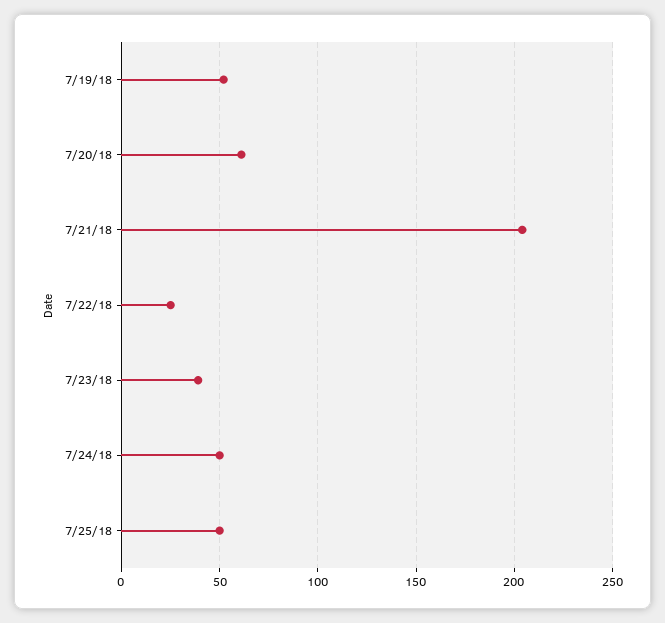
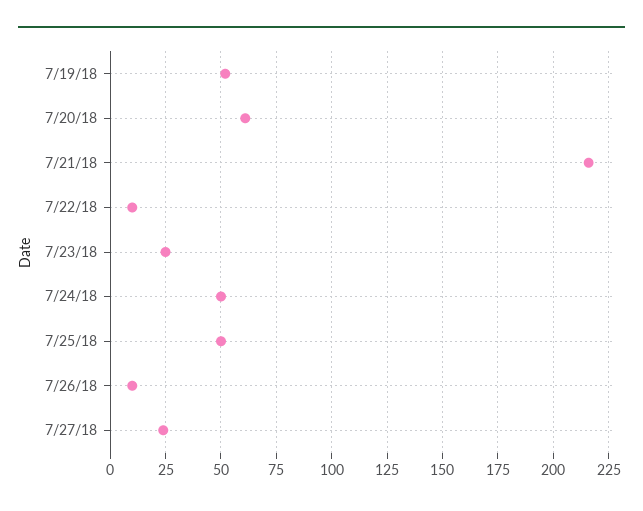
7/21/18: 205 -> 215
7/22/18: 25 -> 10
7/23/18: 40 -> 25
7/26/18: none -> 10
7/27/18: none -> 25

